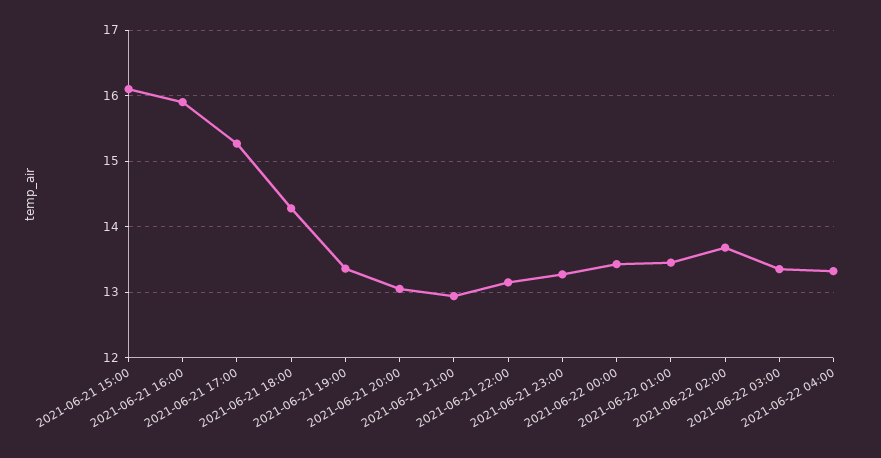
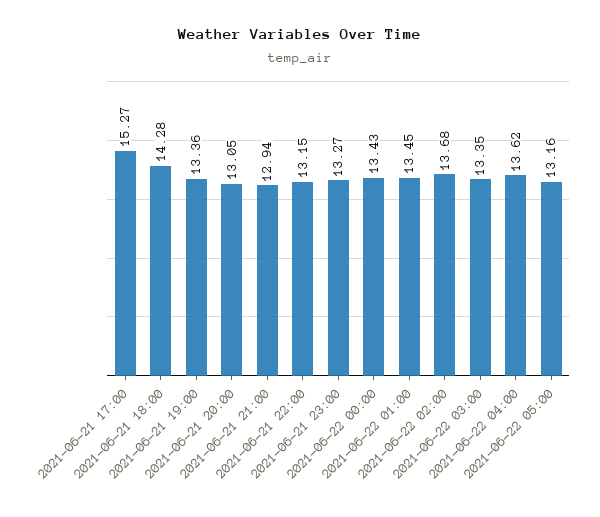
2021-06-21 15:00: 16.1 -> none
2021-06-21 16:00: 15.9 -> none
2021-06-22 04:00: 13.3 -> 13.62
2021-06-22 05:00: none -> 13.16

